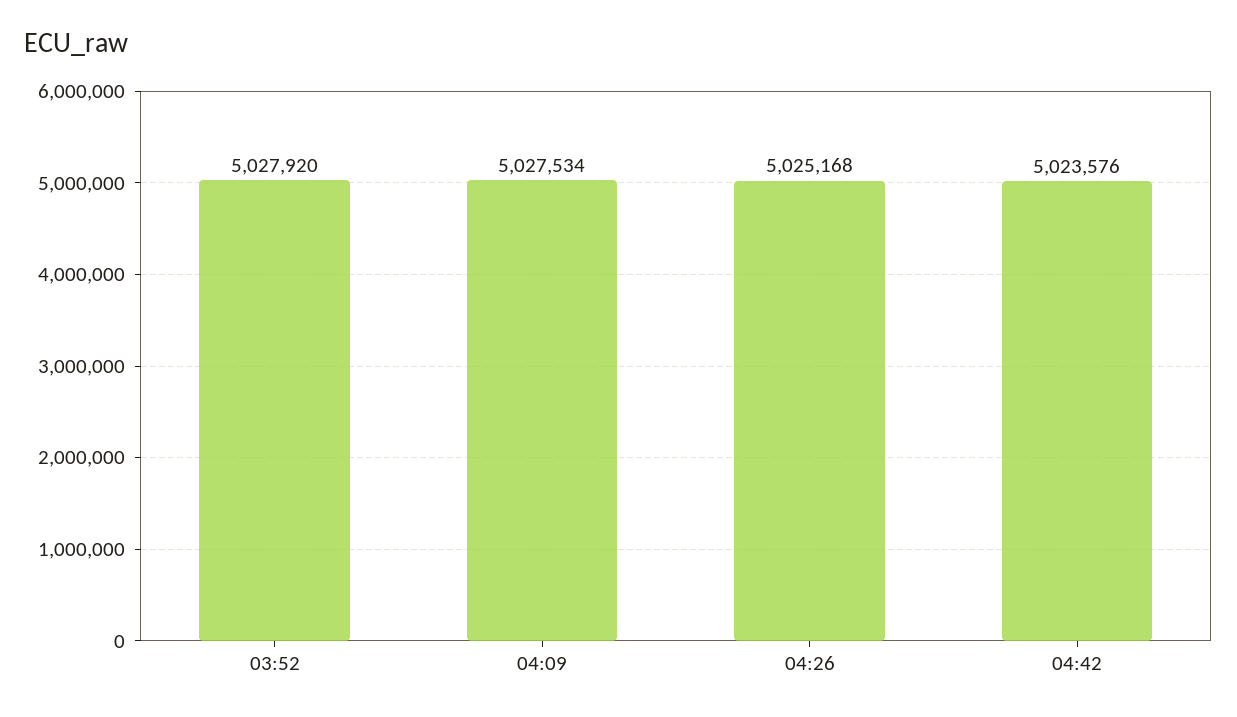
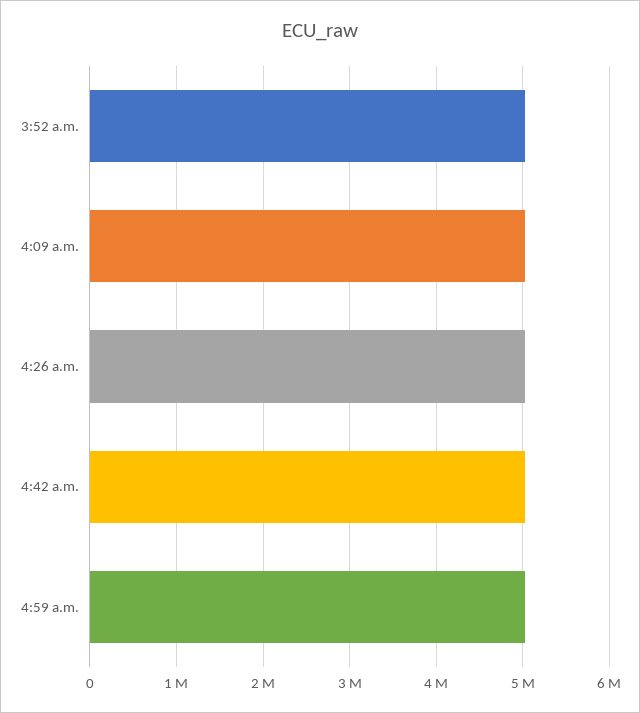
4:59 a.m.: none -> 5000000

